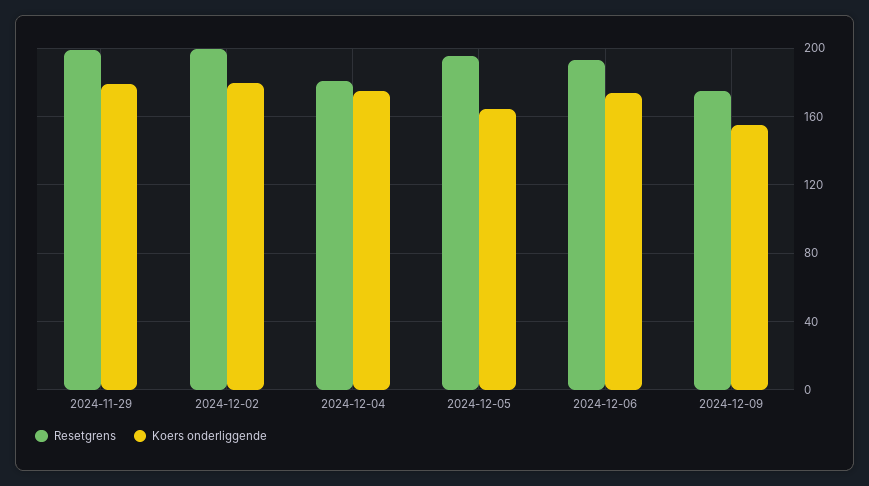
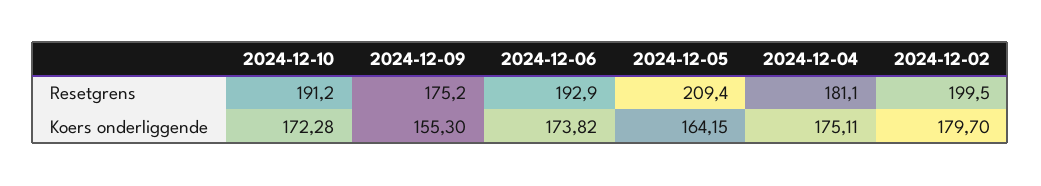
Resetgrens, 2024-11-29: 200 -> none
Koers onderliggende, 2024-11-29: 180 -> none
Resetgrens, 2024-12-05: 195 -> 209.4
Resetgrens, 2024-12-10: none -> 191.2
Koers onderliggende, 2024-12-10: none -> 172.28

